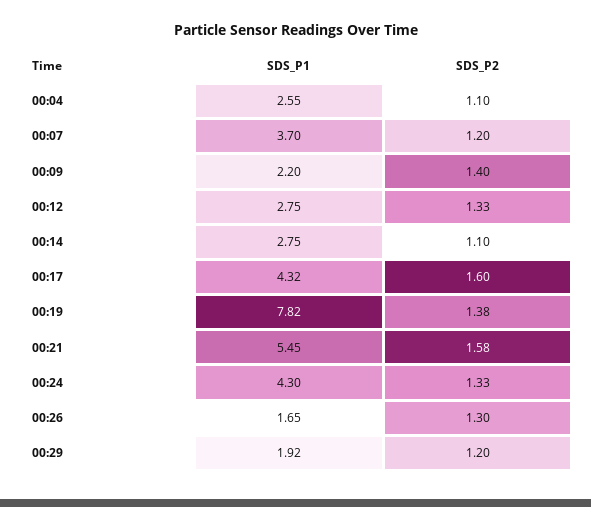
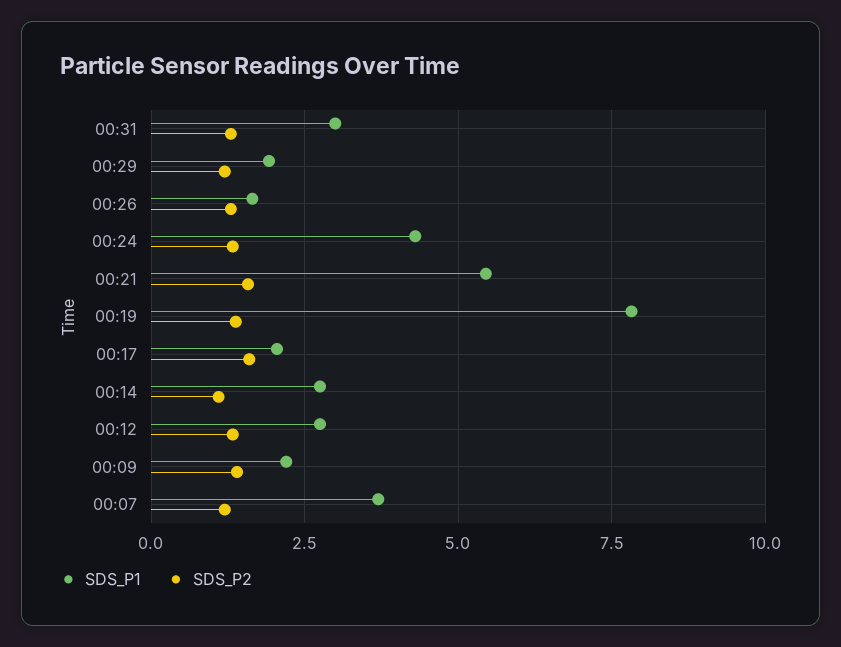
SDS_P1, 00:04: 2.55 -> none
SDS_P2, 00:04: 1.1 -> none
SDS_P1, 00:17: 4.32 -> 2
SDS_P1, 00:31: none -> 3
SDS_P2, 00:31: none -> 1.25

